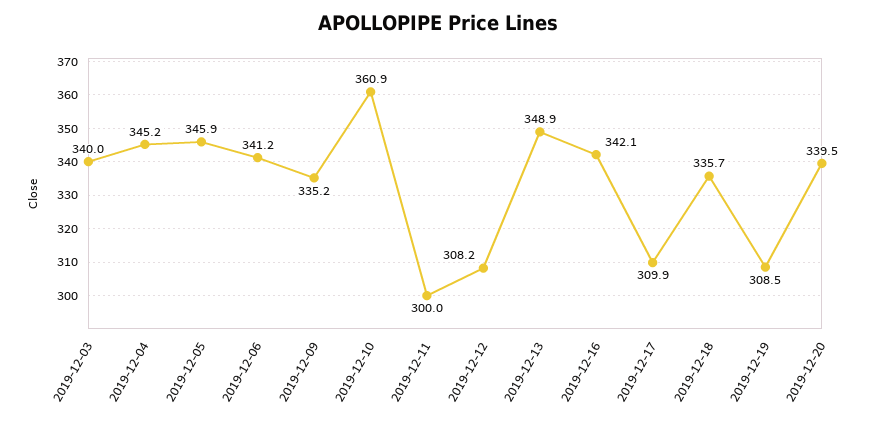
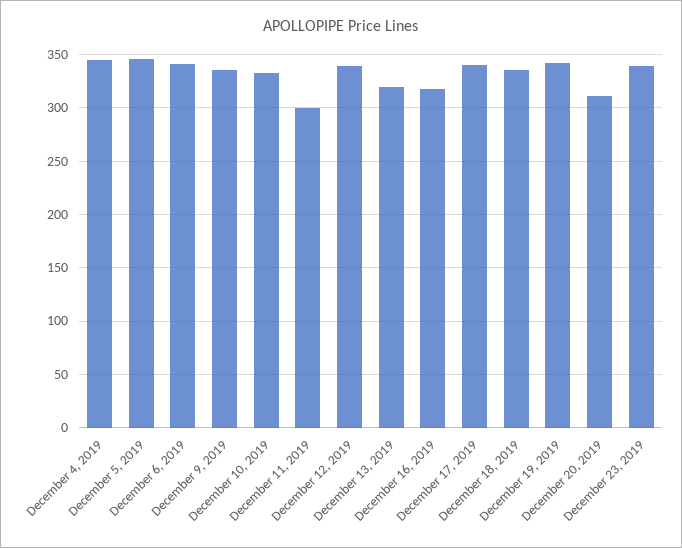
2019-12-03: 340 -> none
2019-12-10: 360.9 -> 330
2019-12-12: 308.2 -> 340
2019-12-13: 348.9 -> 320
2019-12-16: 342.1 -> 320
2019-12-17: 309.9 -> 340
2019-12-19: 308.5 -> 340
2019-12-20: 339.5 -> 310
December 23, 2019: none -> 340

